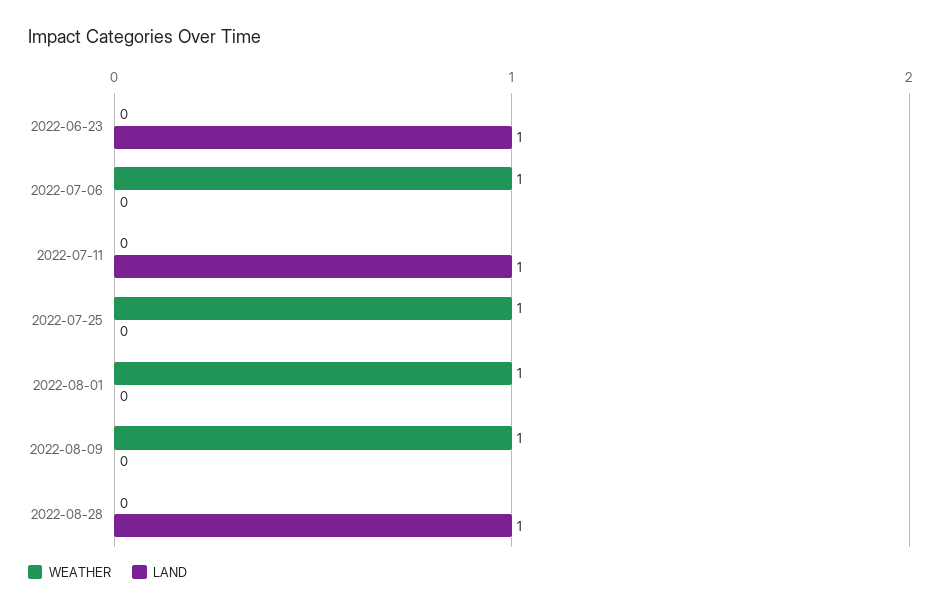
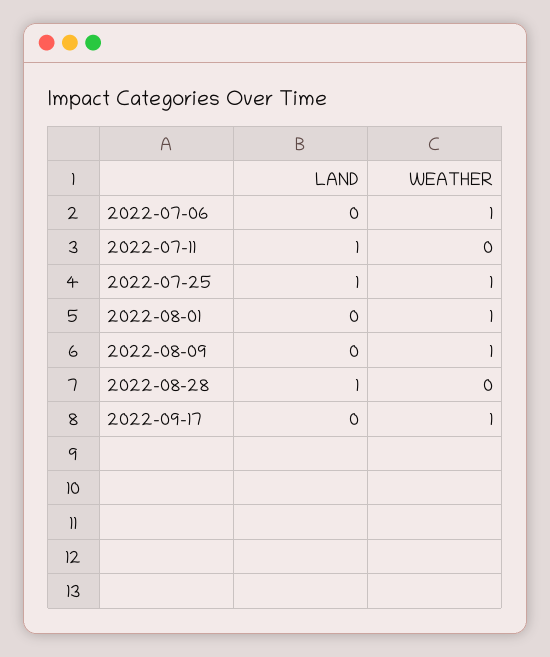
WEATHER, 2022-06-23: 0 -> none
LAND, 2022-06-23: 1 -> none
LAND, 2022-07-25: 0 -> 1
LAND, 2022-09-17: none -> 0
WEATHER, 2022-09-17: none -> 1

